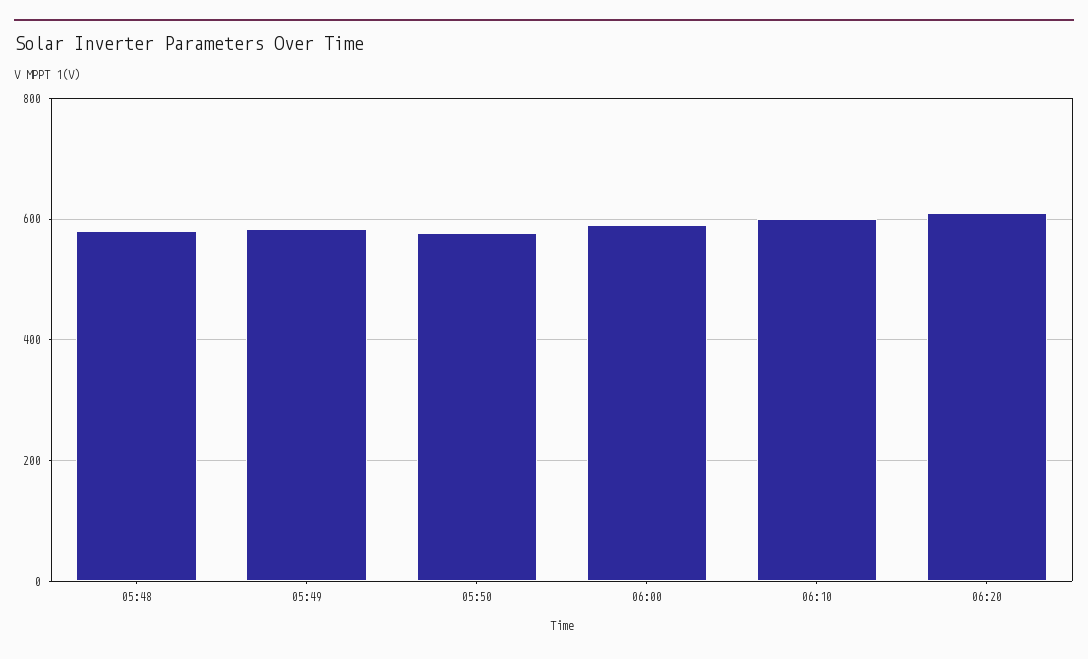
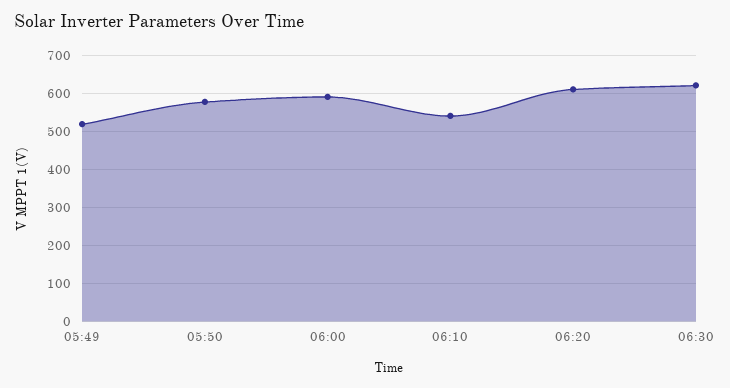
05:48: 580 -> none
05:49: 580 -> 520
06:10: 600 -> 540
06:30: none -> 620

